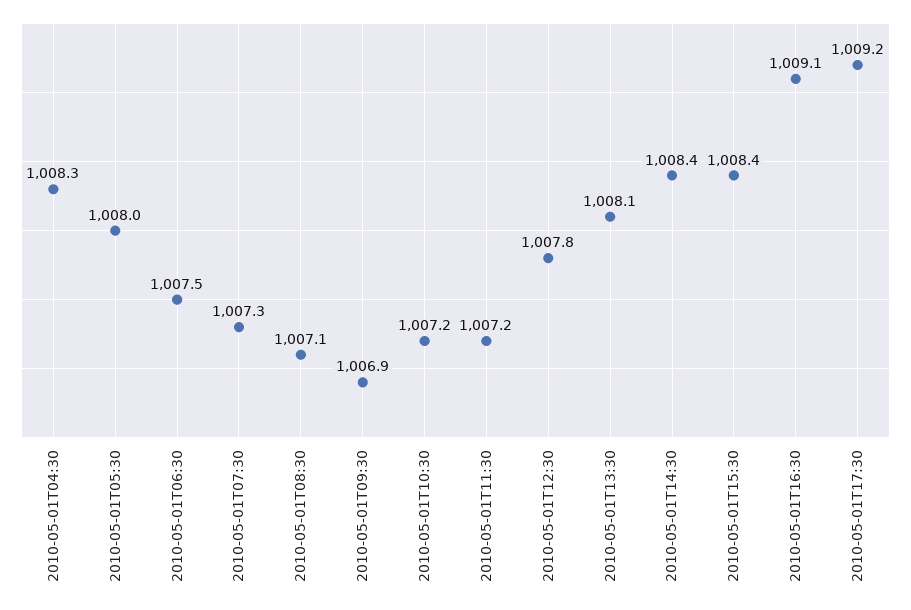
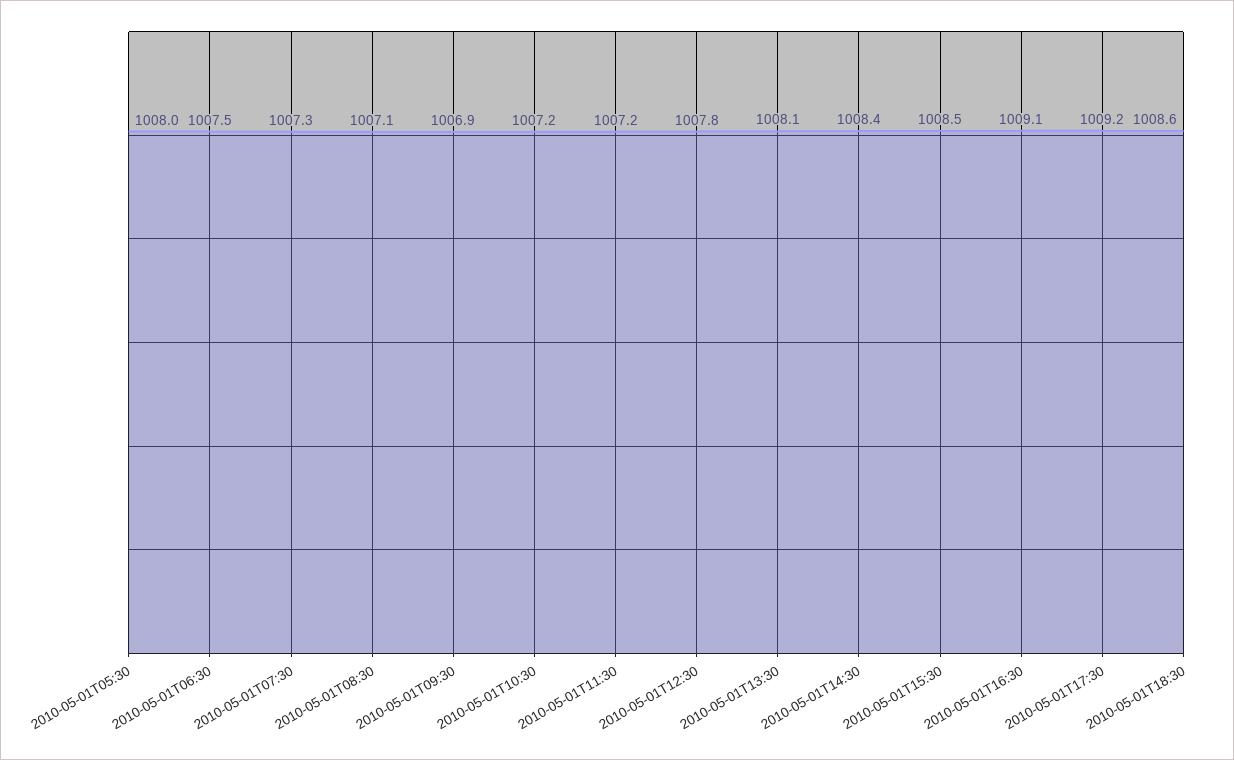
2010-05-01T04:30: 1008.3 -> none
2010-05-01T15:30: 1008.4 -> 1008.5
2010-05-01T18:30: none -> 1008.6

